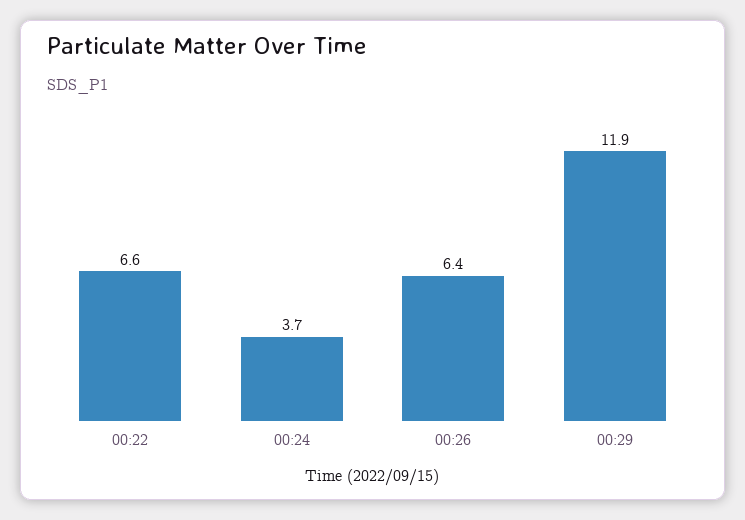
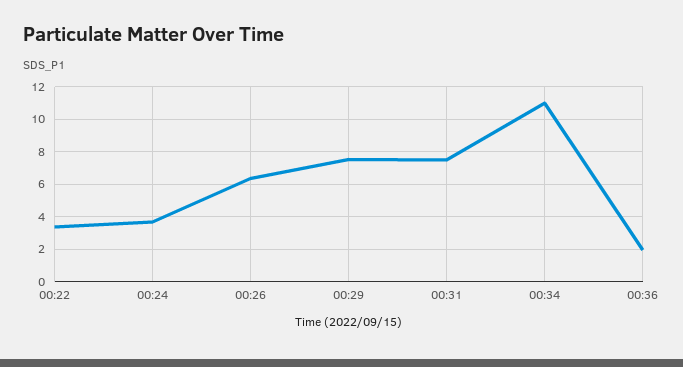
00:22: 6.6 -> 3.5
00:29: 11.9 -> 7.5
00:31: none -> 7.5
00:34: none -> 11
00:36: none -> 2

